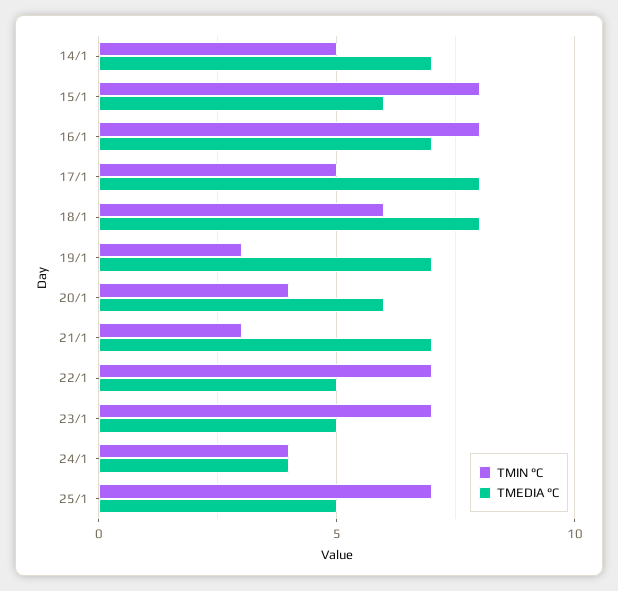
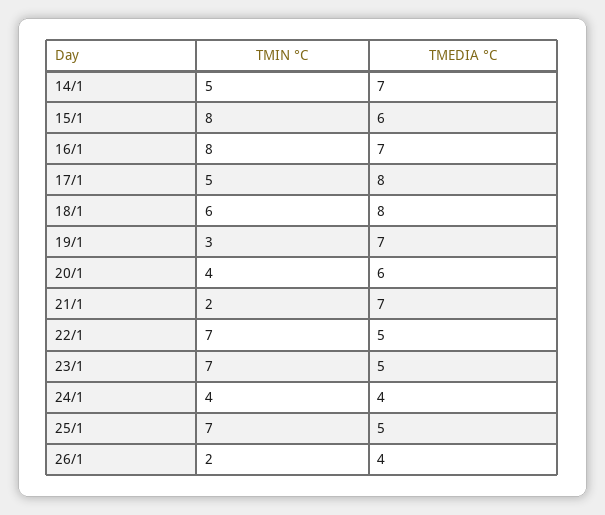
TMIN °C, 21/1: 3 -> 2
TMIN °C, 26/1: none -> 2
TMEDIA °C, 26/1: none -> 4

